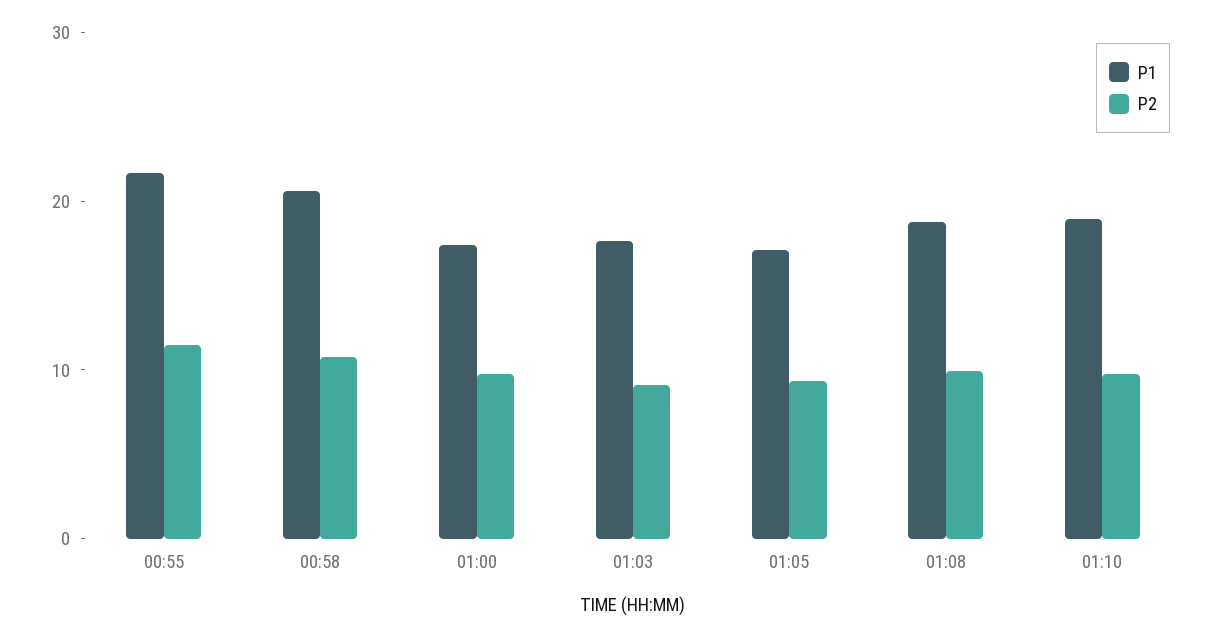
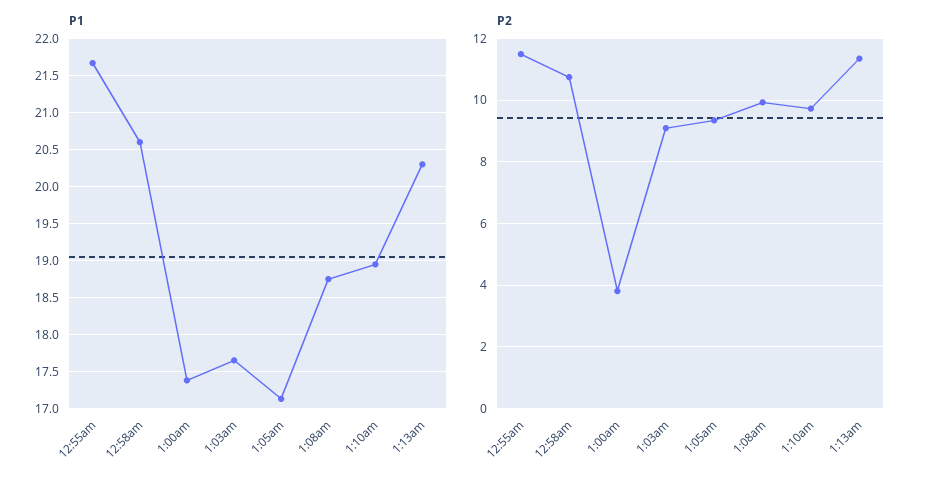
P2, 01:00: 10 -> 3.8
P1, 1:13am: none -> 20.3
P2, 1:13am: none -> 11.4

